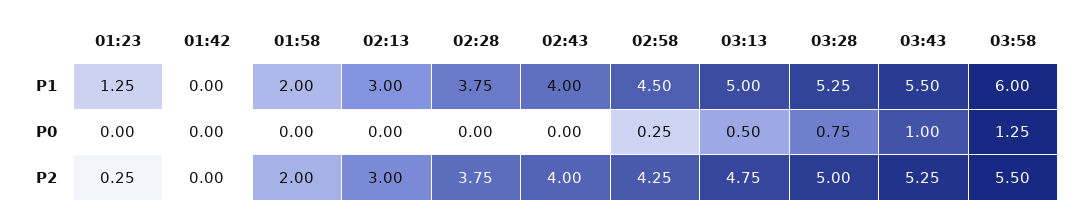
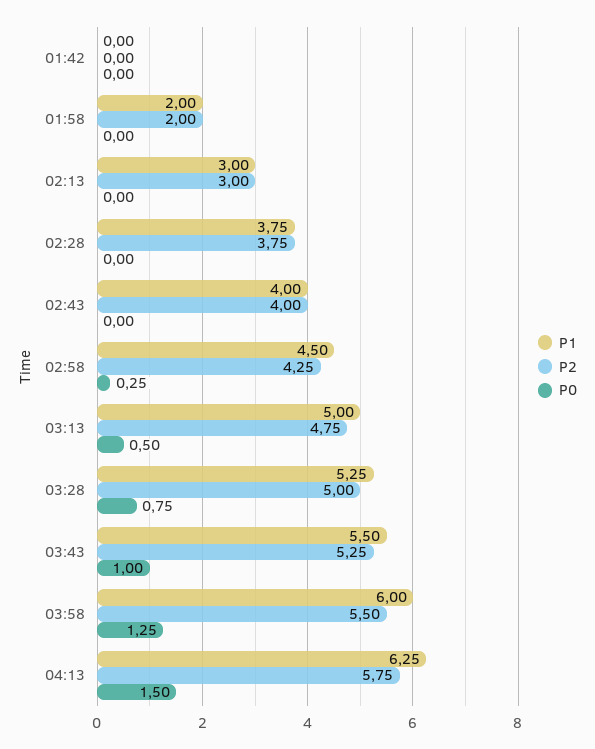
P1, 01:23: 1.25 -> none
P0, 01:23: 0 -> none
P2, 01:23: 0.25 -> none
P1, 04:13: none -> 6.25
P2, 04:13: none -> 5.75
P0, 04:13: none -> 1.5

